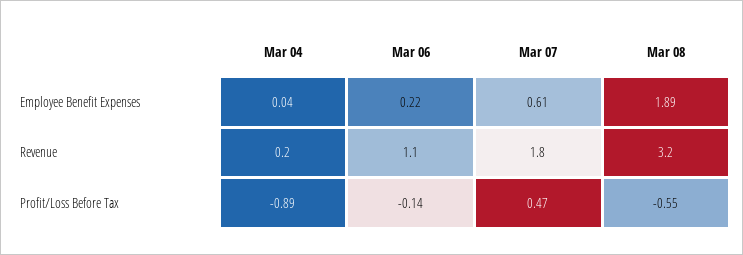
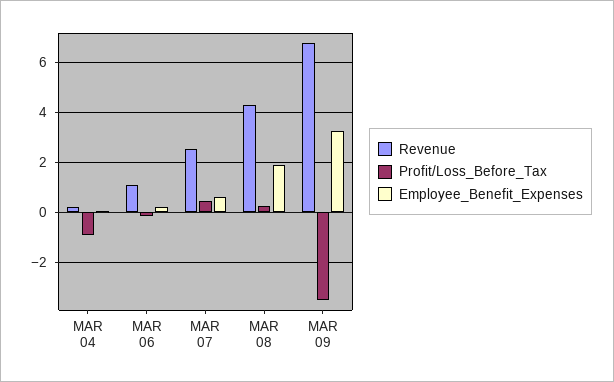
Revenue, Mar 07: 1.8 -> 2.5
Revenue, Mar 08: 3.2 -> 4.25
Profit/Loss Before Tax, Mar 08: -0.55 -> 0.25
Revenue, MAR 09: none -> 6.75
Profit/Loss Before Tax, MAR 09: none -> -3.5
Employee Benefit Expenses, MAR 09: none -> 3.25

